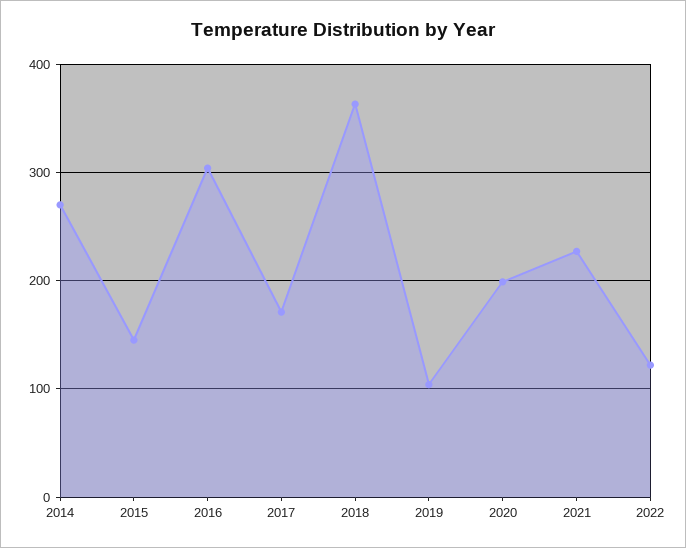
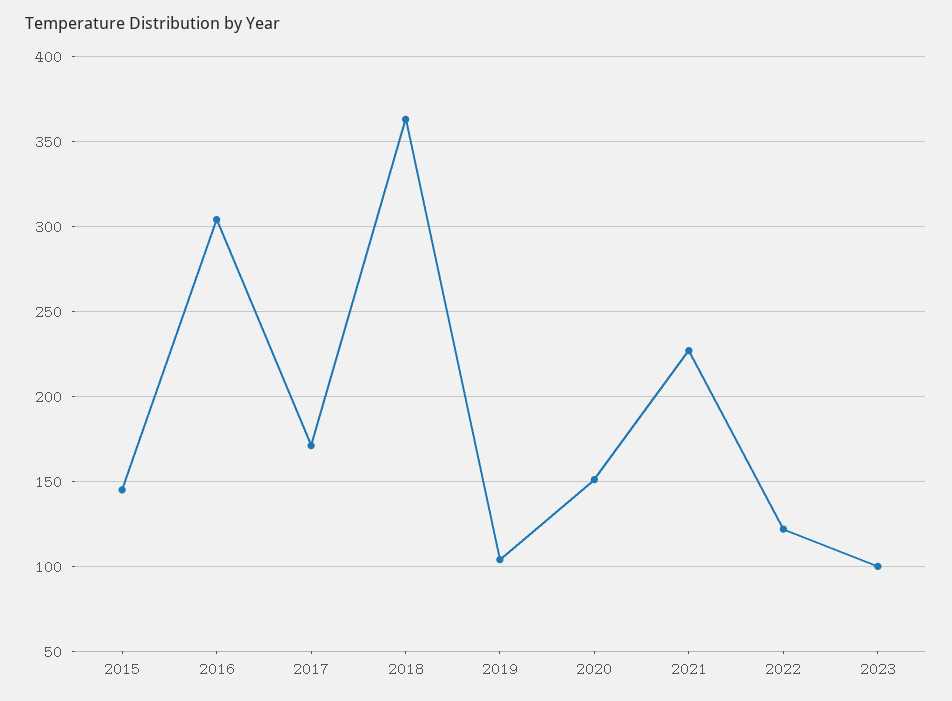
2014: 270 -> none
2020: 200 -> 150
2023: none -> 100

